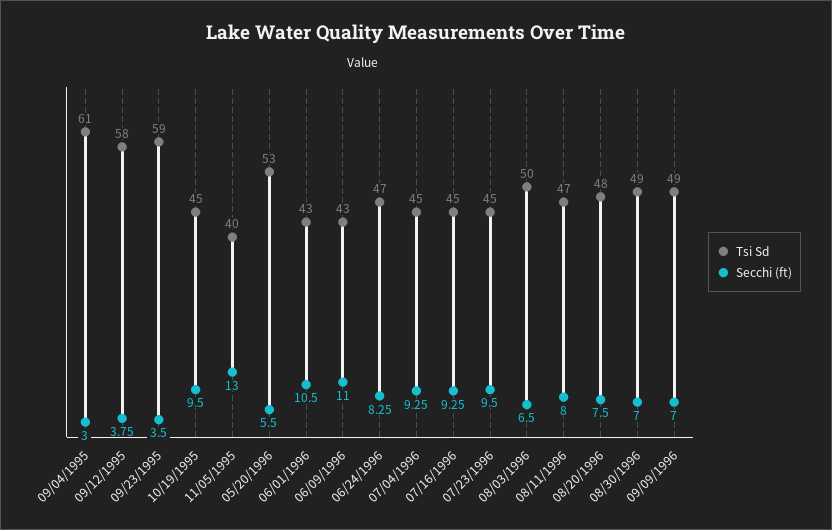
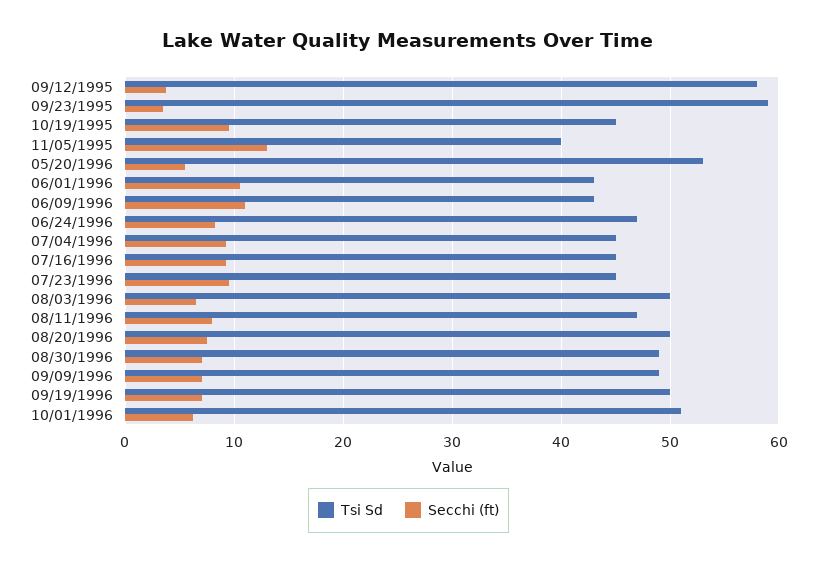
Tsi Sd, 09/04/1995: 61 -> none
Secchi (ft), 09/04/1995: 3 -> none
Tsi Sd, 08/20/1996: 48 -> 50
Tsi Sd, 09/19/1996: none -> 50
Secchi (ft), 09/19/1996: none -> 7
Tsi Sd, 10/01/1996: none -> 51
Secchi (ft), 10/01/1996: none -> 6

